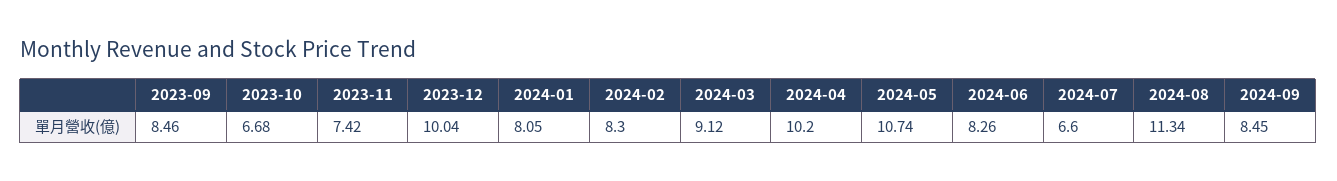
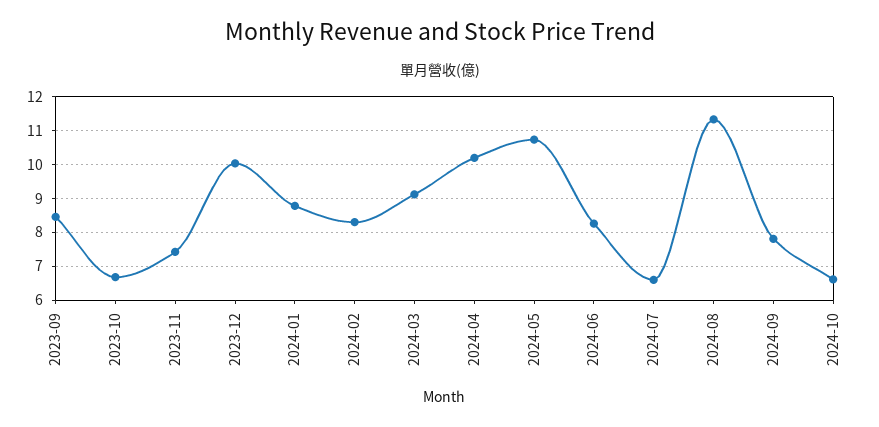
2024-01: 8.05 -> 8.8
2024-09: 8.45 -> 7.8
2024-10: none -> 6.6

